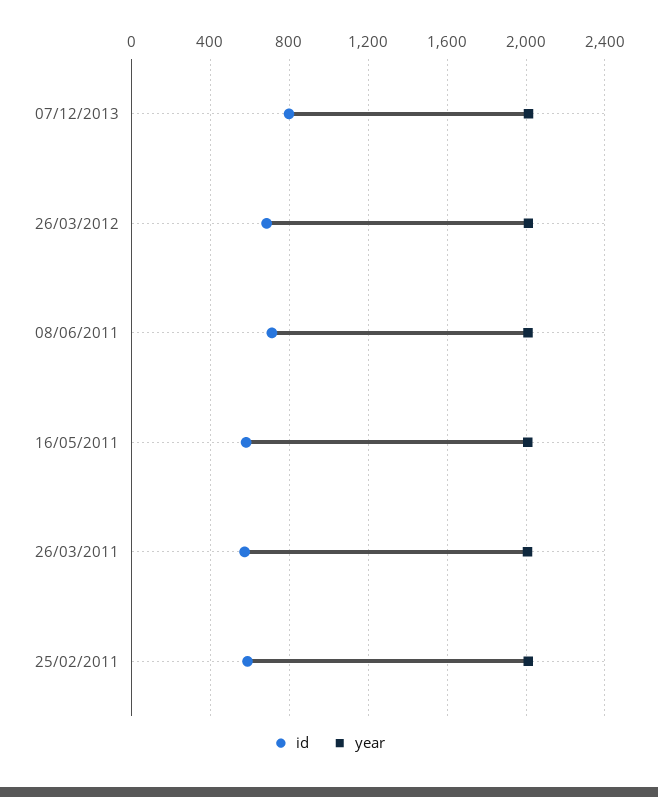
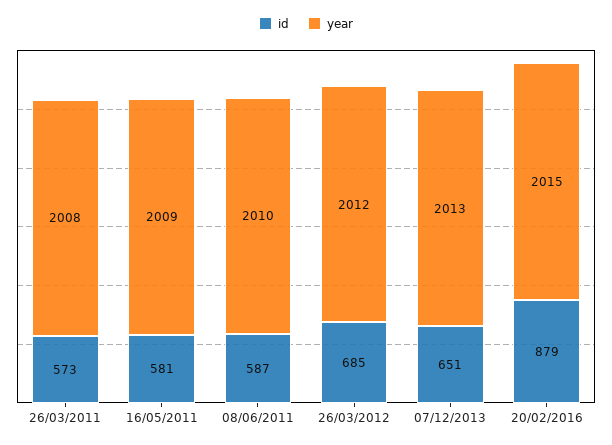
id, 07/12/2013: 800 -> 651
id, 08/06/2011: 700 -> 587
id, 25/02/2011: 600 -> none
year, 25/02/2011: 2000 -> none
id, 20/02/2016: none -> 879
year, 20/02/2016: none -> 2015

